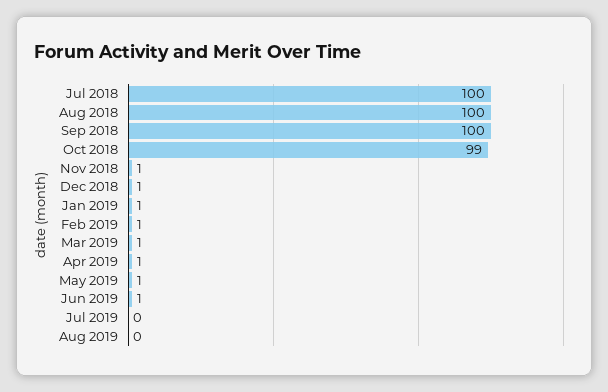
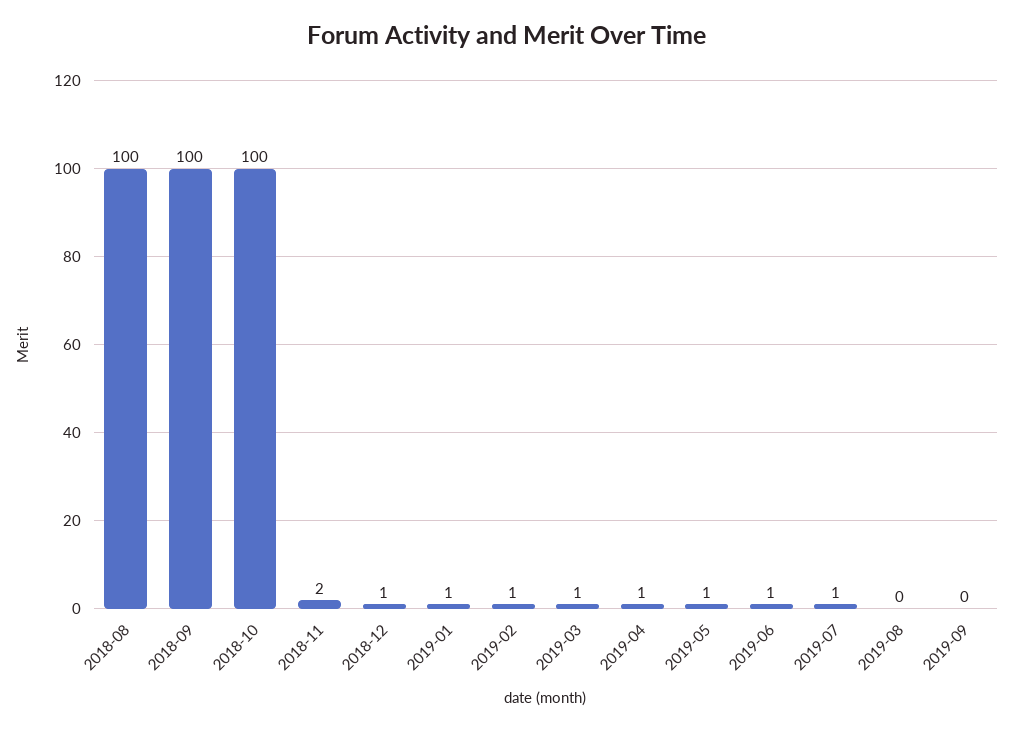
Jul 2018: 100 -> none
Oct 2018: 99 -> 100
Nov 2018: 1 -> 2
Jul 2019: 0 -> 1
2019-09: none -> 0

